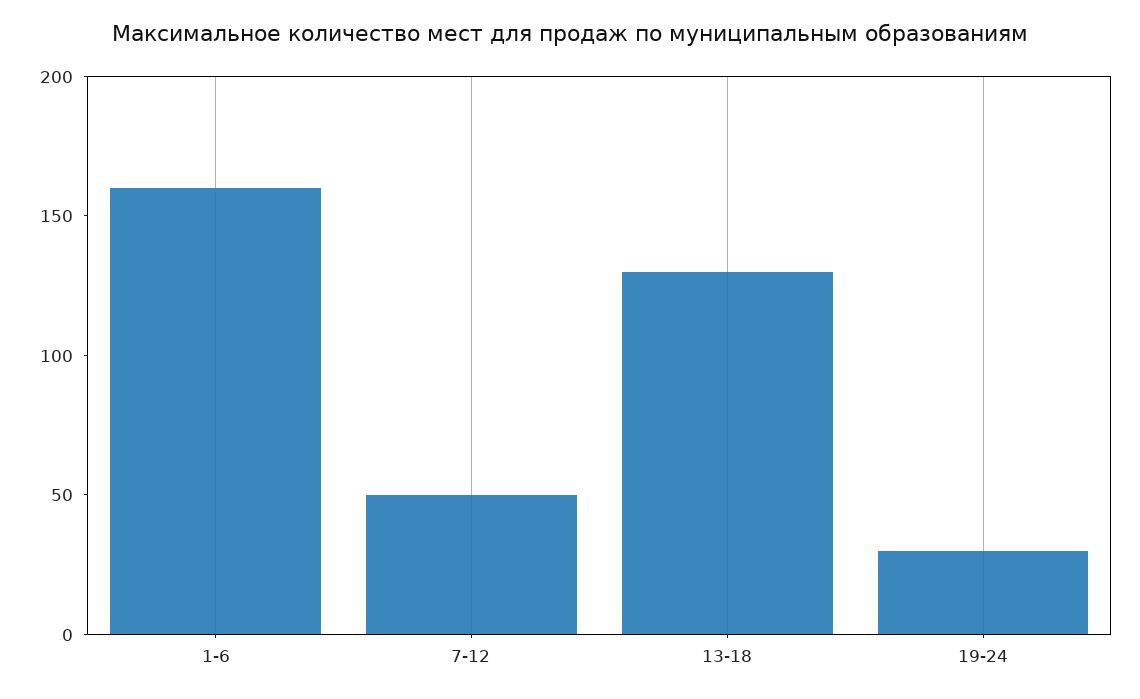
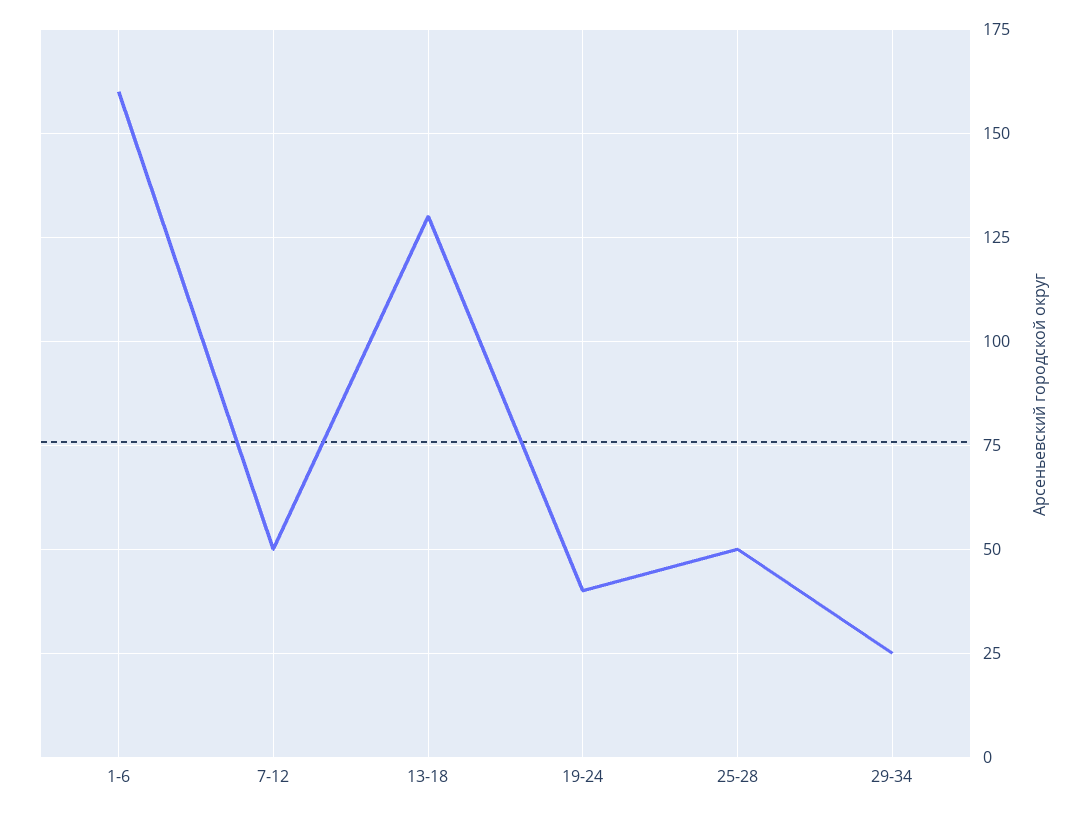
19-24: 30 -> 40
25-28: none -> 50
29-34: none -> 25

